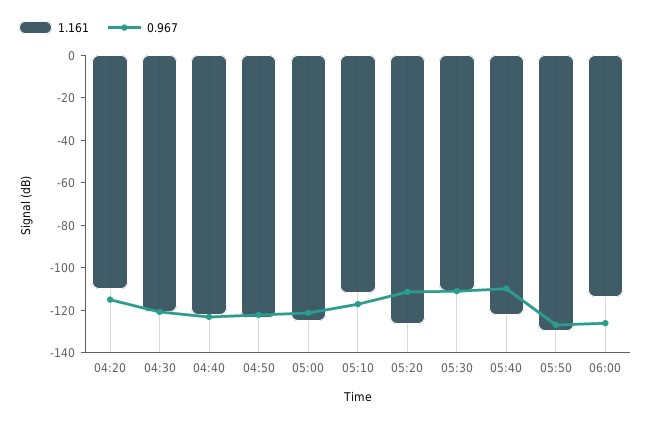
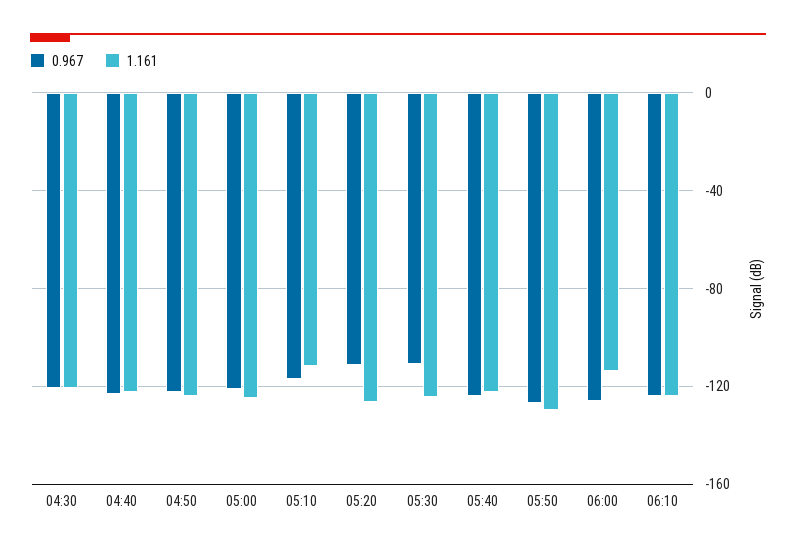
1.161, 04:20: -110 -> none
0.967, 04:20: -115 -> none
1.161, 05:30: -110 -> -125
0.967, 05:40: -110 -> -125
0.967, 06:10: none -> -125
1.161, 06:10: none -> -125

